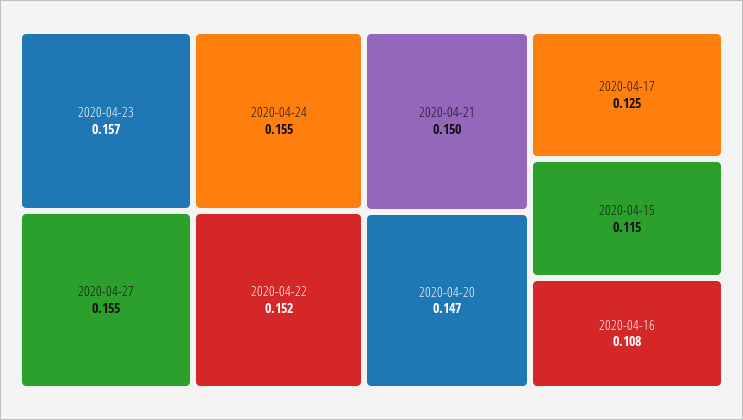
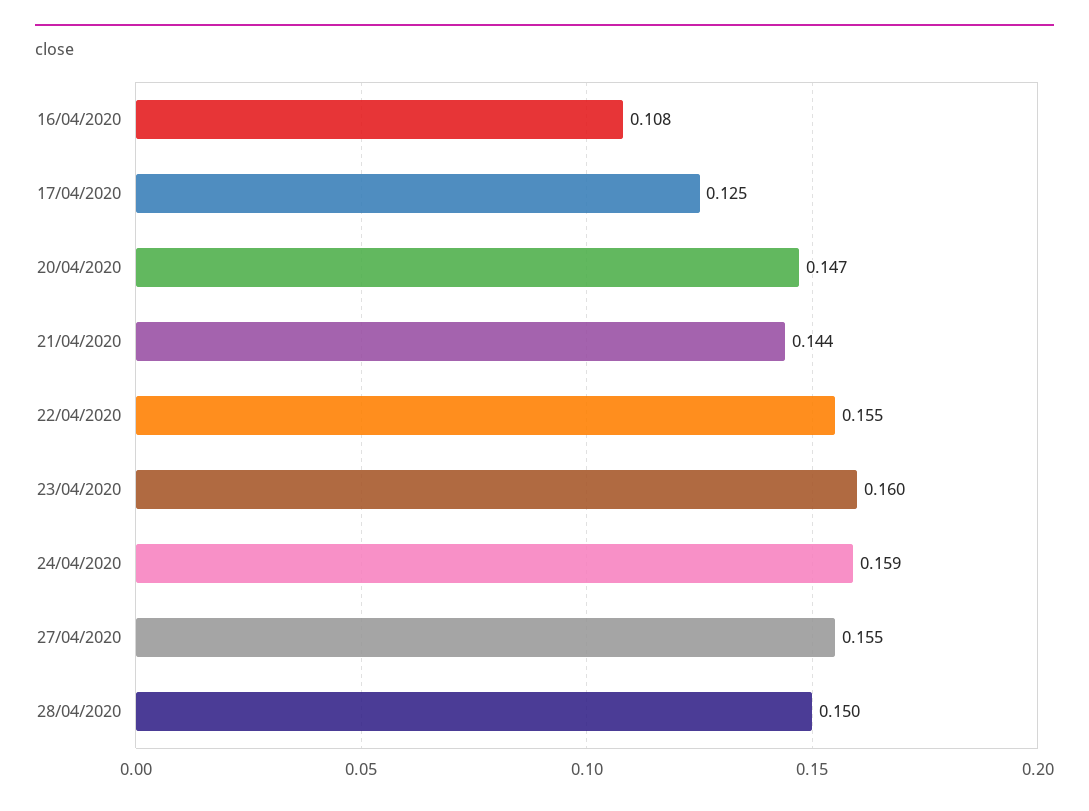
2020-04-23: 0.157 -> 0.16
2020-04-24: 0.155 -> 0.159
2020-04-22: 0.152 -> 0.155
2020-04-21: 0.15 -> 0.144
2020-04-15: 0.115 -> none
28/04/2020: none -> 0.15

